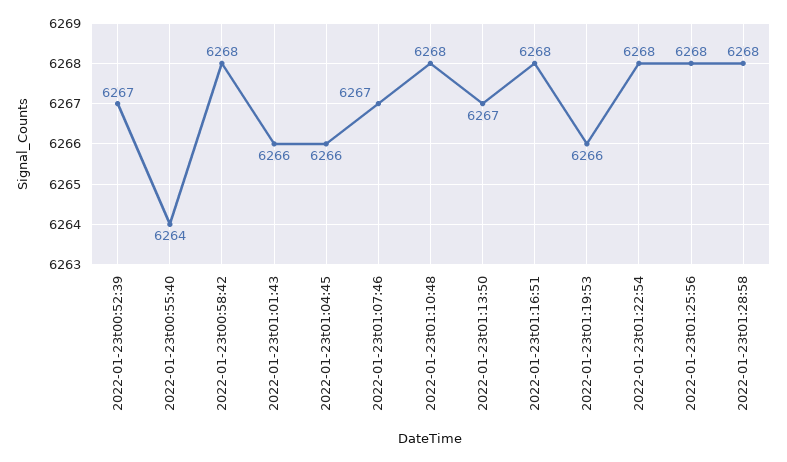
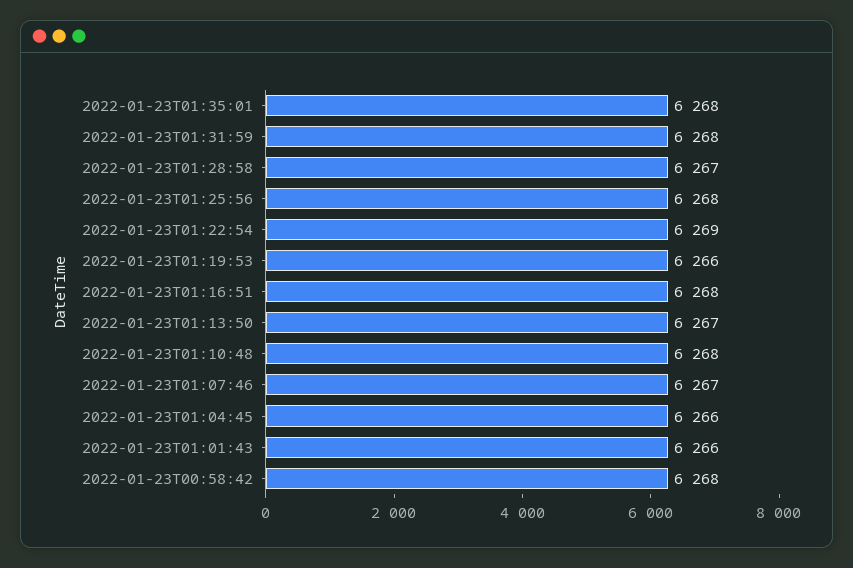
2022-01-23t00:52:39: 6267 -> none
2022-01-23t00:55:40: 6264 -> none
2022-01-23t01:22:54: 6268 -> 6269
2022-01-23t01:28:58: 6268 -> 6267
2022-01-23T01:35:01: none -> 6268
2022-01-23T01:31:59: none -> 6268

